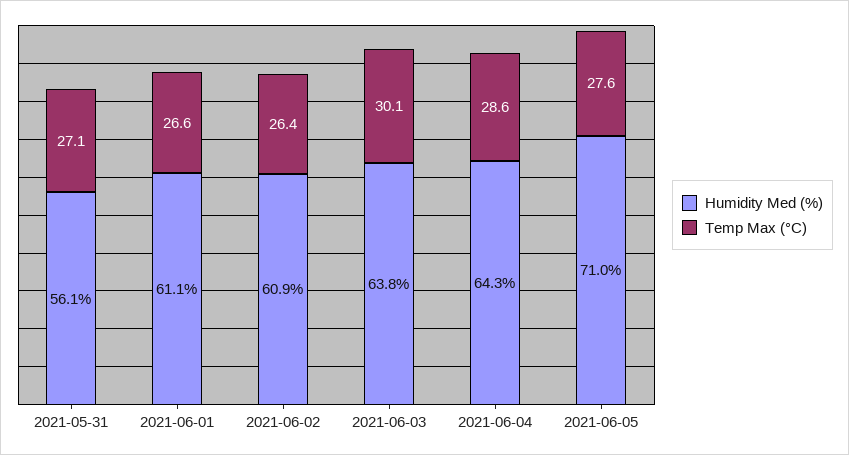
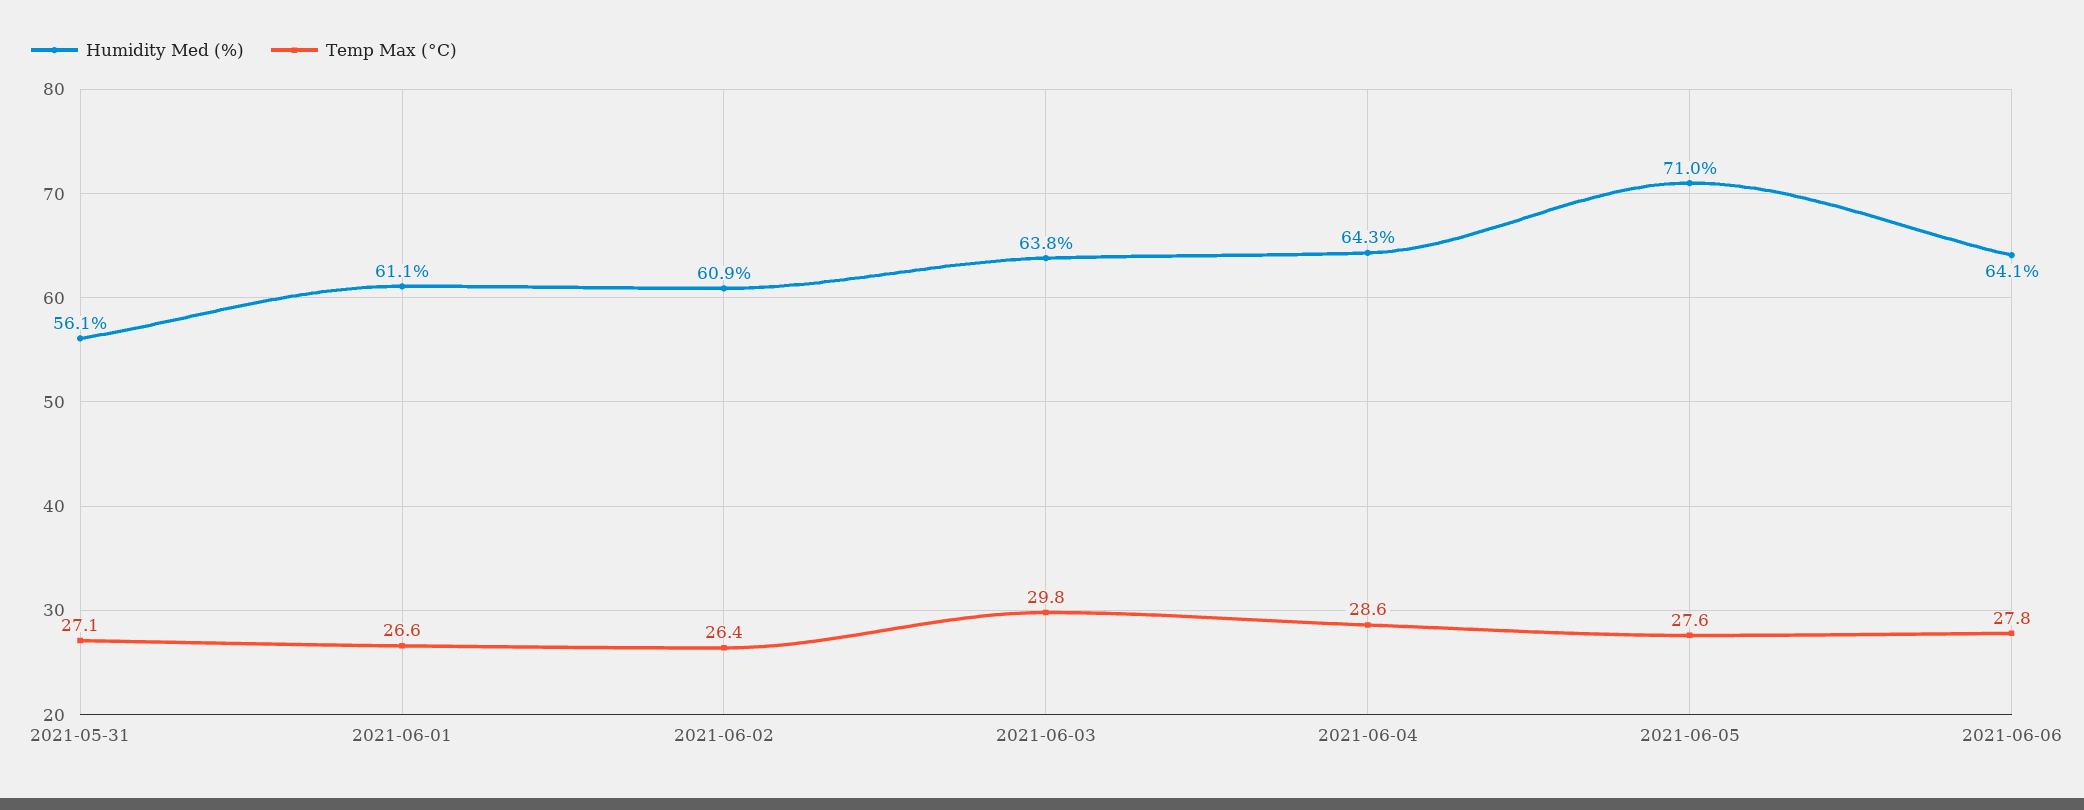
Temp Max (°C), 2021-06-03: 30.1 -> 29.8
Humidity Med (%), 2021-06-06: none -> 64.1
Temp Max (°C), 2021-06-06: none -> 27.8

